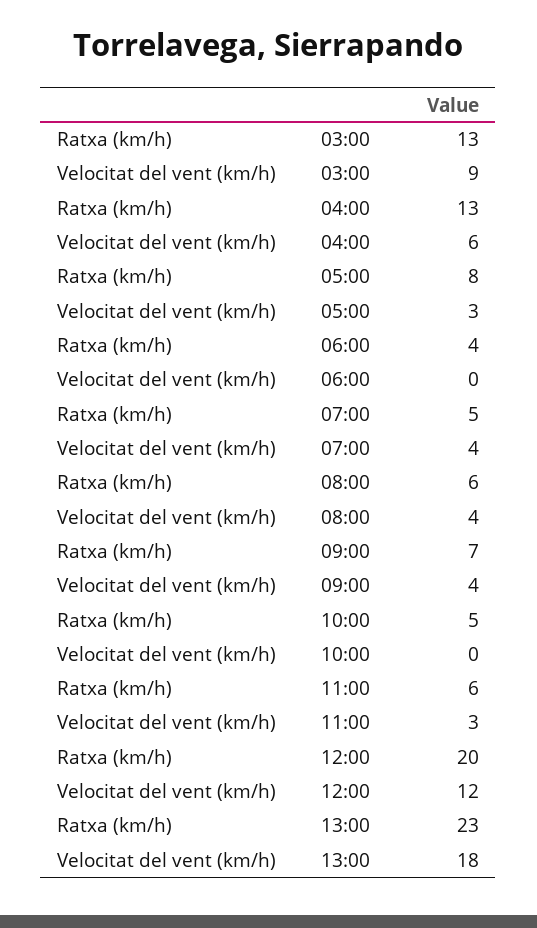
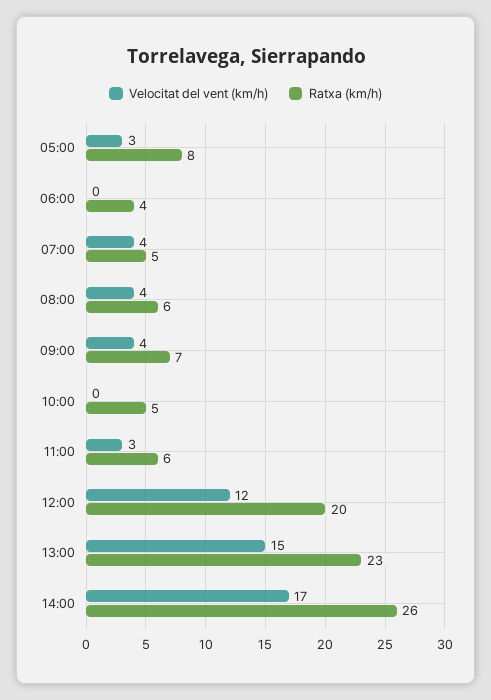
Ratxa (km/h), 03:00: 13 -> none
Velocitat del vent (km/h), 03:00: 9 -> none
Ratxa (km/h), 04:00: 13 -> none
Velocitat del vent (km/h), 04:00: 6 -> none
Velocitat del vent (km/h), 13:00: 18 -> 15
Velocitat del vent (km/h), 14:00: none -> 17
Ratxa (km/h), 14:00: none -> 26

